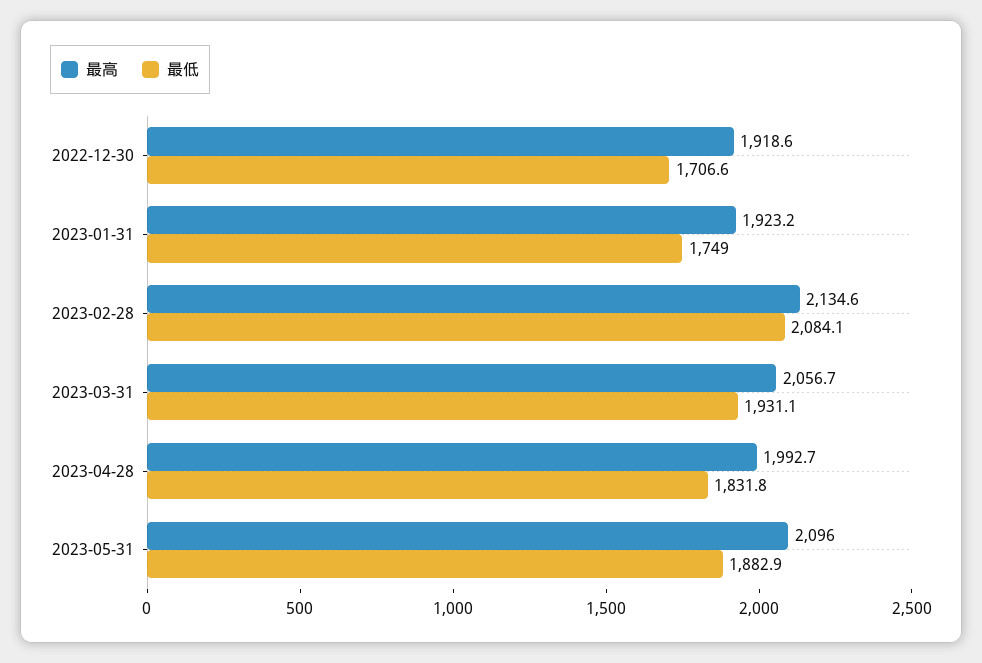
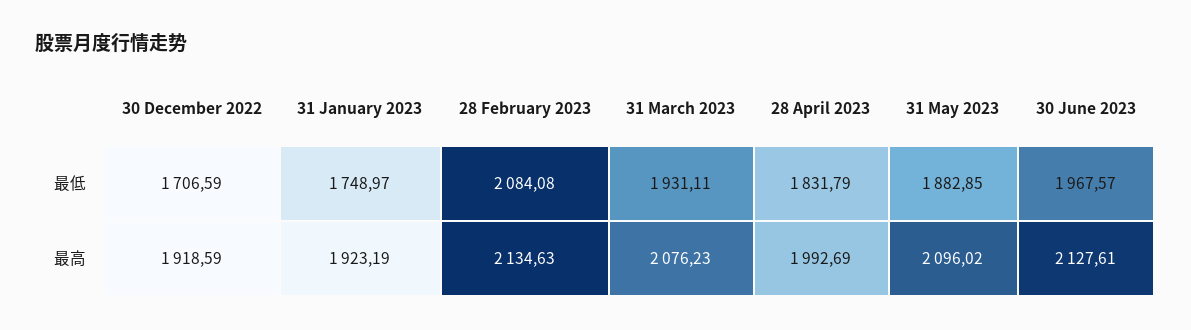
最高, 2023-03-31: 2056.7 -> 2076.23
最低, 30 June 2023: none -> 1967.57
最高, 30 June 2023: none -> 2127.61

